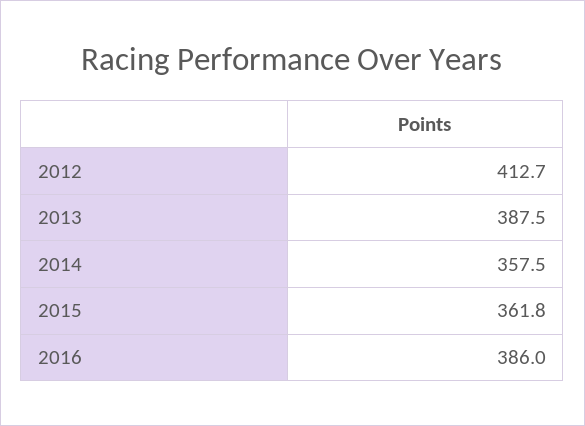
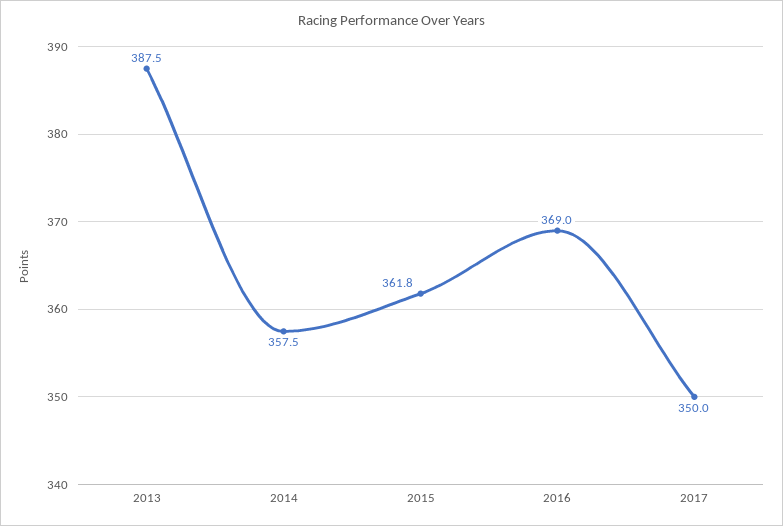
2012: 412.7 -> none
2016: 386 -> 369
2017: none -> 350

